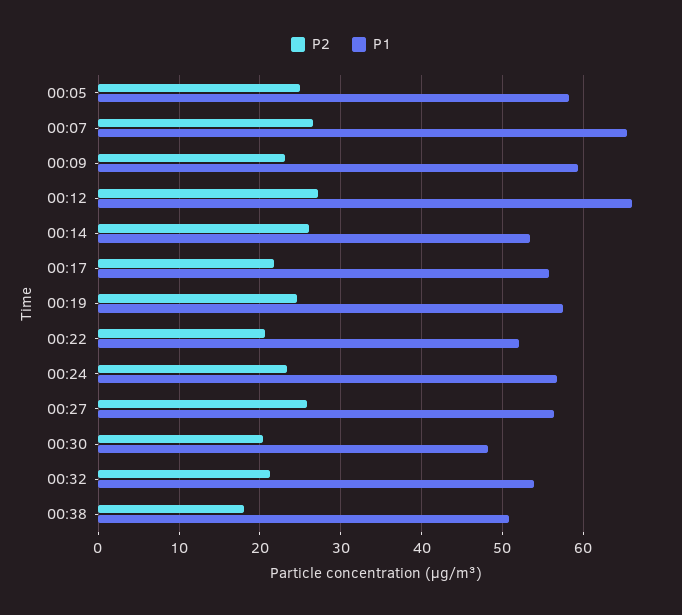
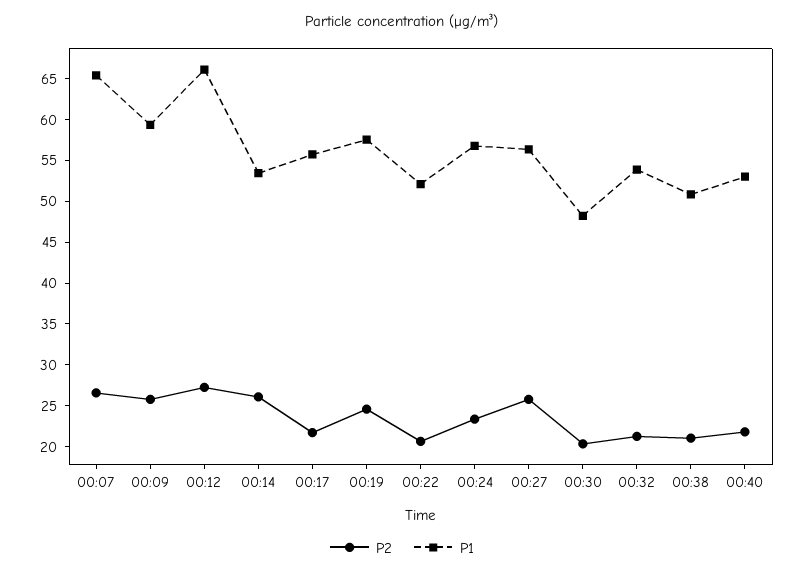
P2, 00:05: 25 -> none
P1, 00:05: 58 -> none
P2, 00:09: 23 -> 26
P2, 00:38: 18 -> 21
P2, 00:40: none -> 22
P1, 00:40: none -> 53

